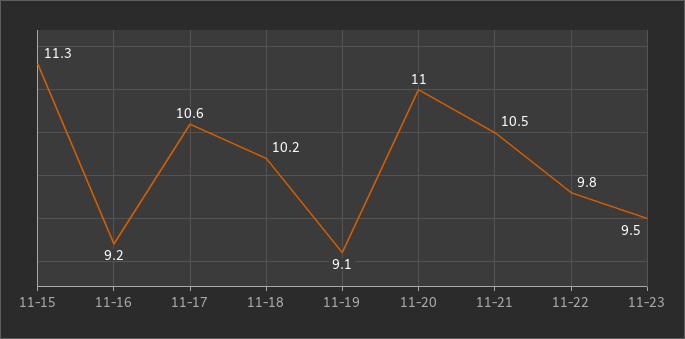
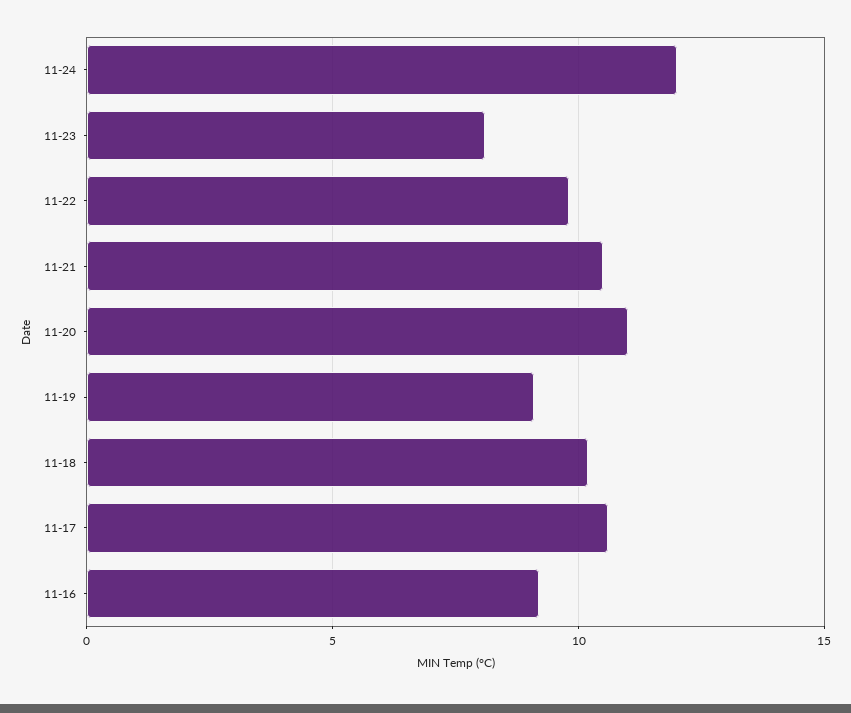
11-15: 11.3 -> none
11-23: 9.5 -> 8
11-24: none -> 12

